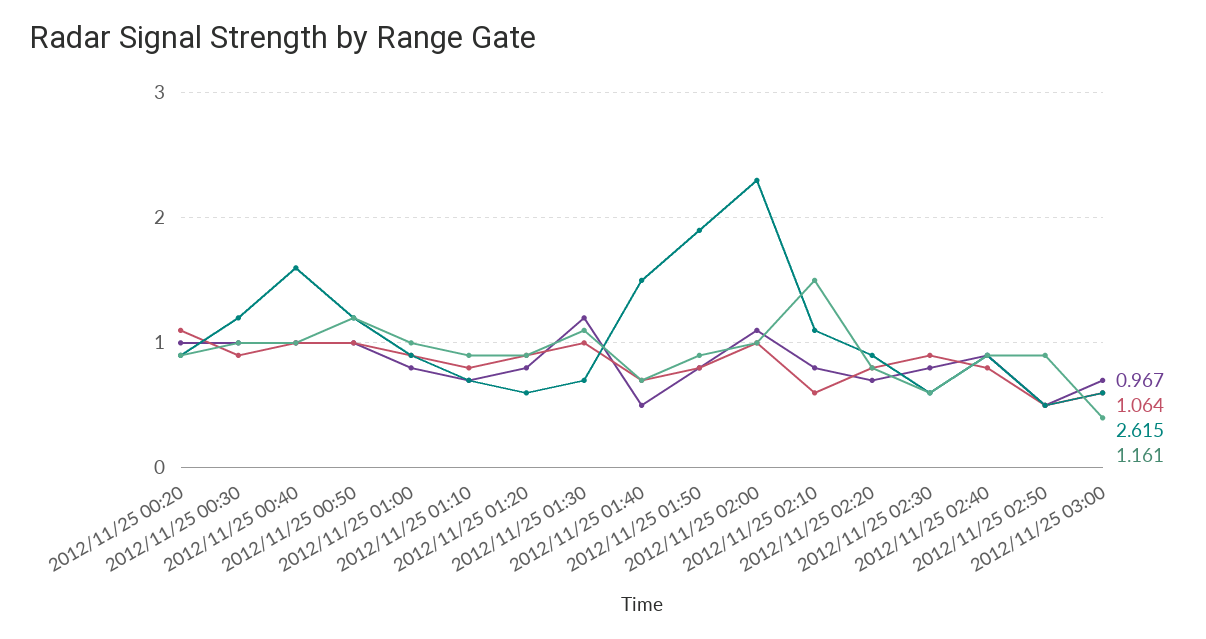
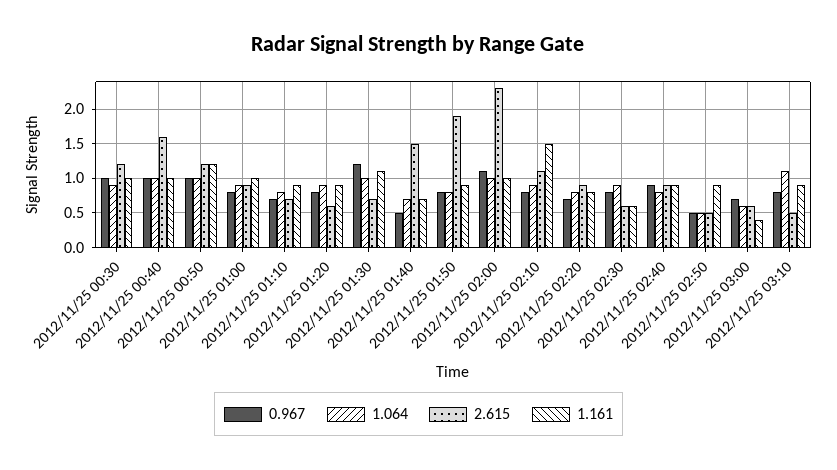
0.967, 2012/11/25 00:20: 1 -> none
1.064, 2012/11/25 00:20: 1.1 -> none
2.615, 2012/11/25 00:20: 0.9 -> none
1.161, 2012/11/25 00:20: 0.9 -> none
1.064, 2012/11/25 02:10: 0.6 -> 0.9
0.967, 2012/11/25 03:10: none -> 0.8
1.064, 2012/11/25 03:10: none -> 1.1
2.615, 2012/11/25 03:10: none -> 0.5
1.161, 2012/11/25 03:10: none -> 0.9

